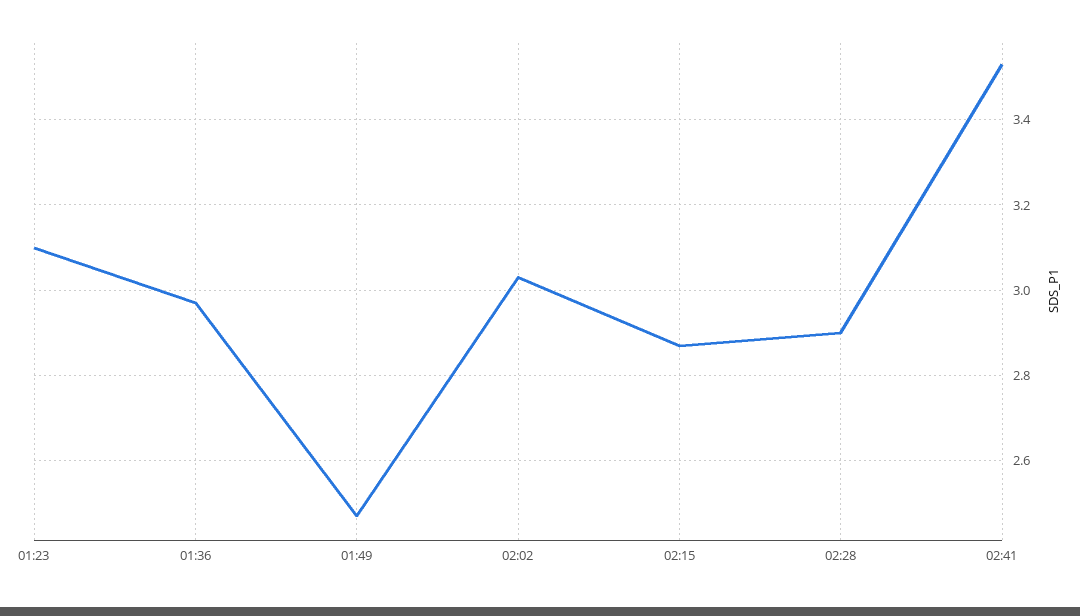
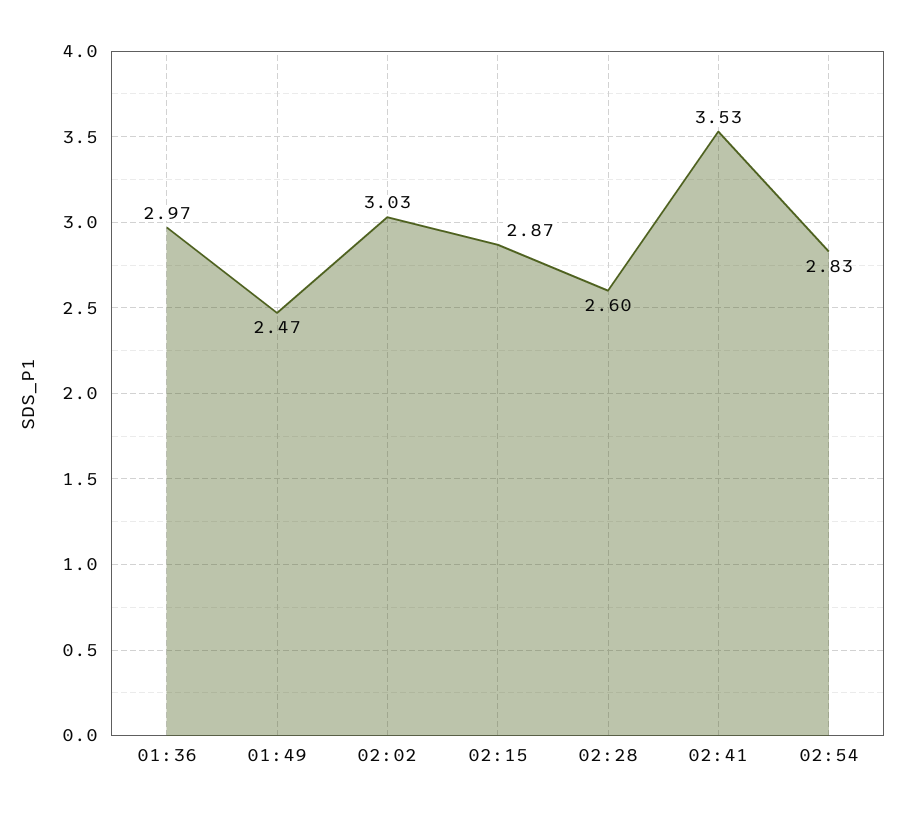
01:23: 3.1 -> none
02:28: 2.9 -> 2.6
02:54: none -> 2.83

